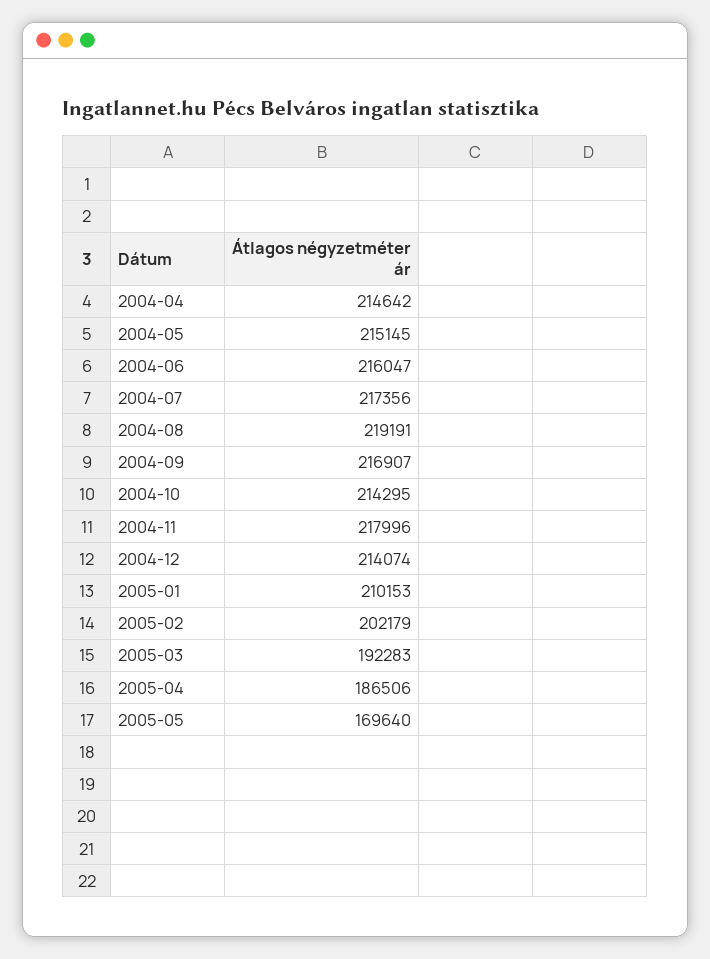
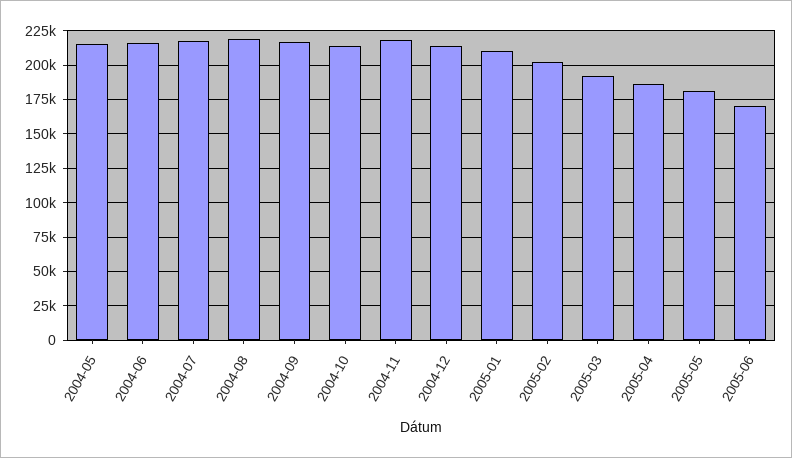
2004-04: 214642 -> none
2005-05: 169640 -> 180000
2005-06: none -> 170000

